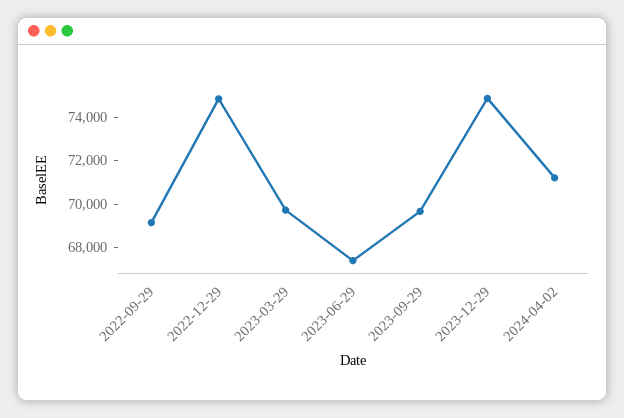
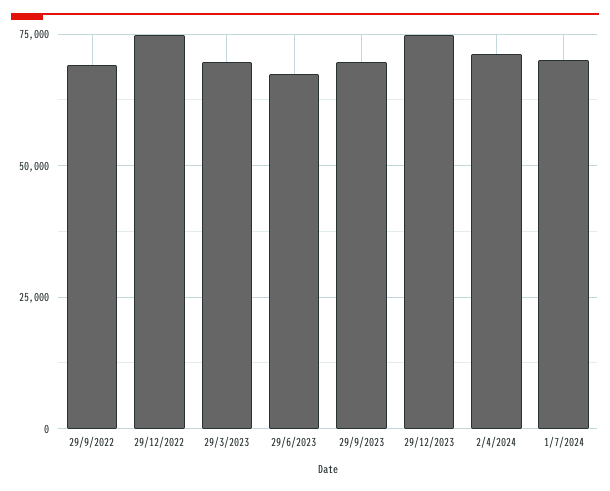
1/7/2024: none -> 70000

